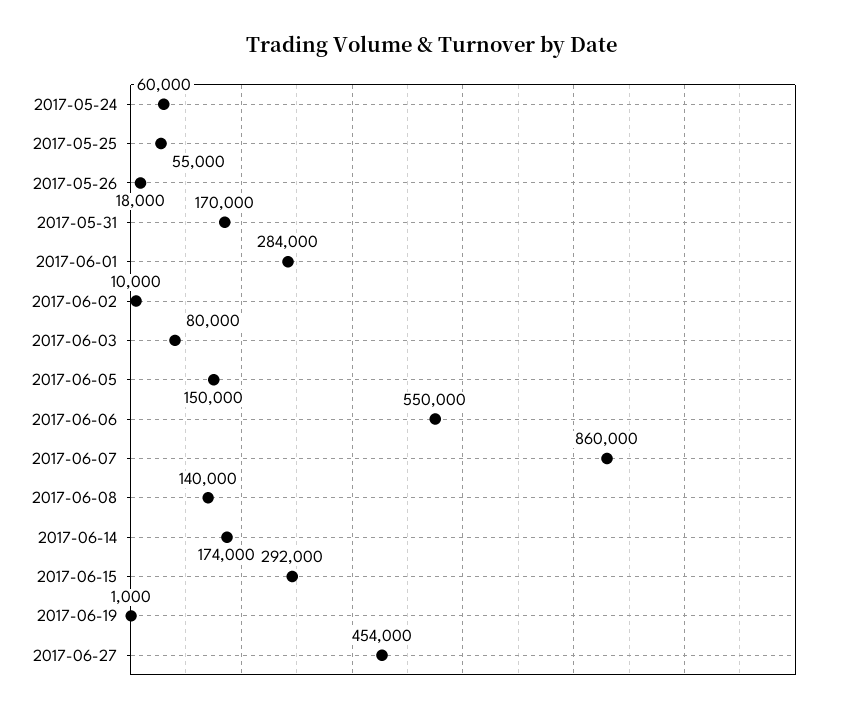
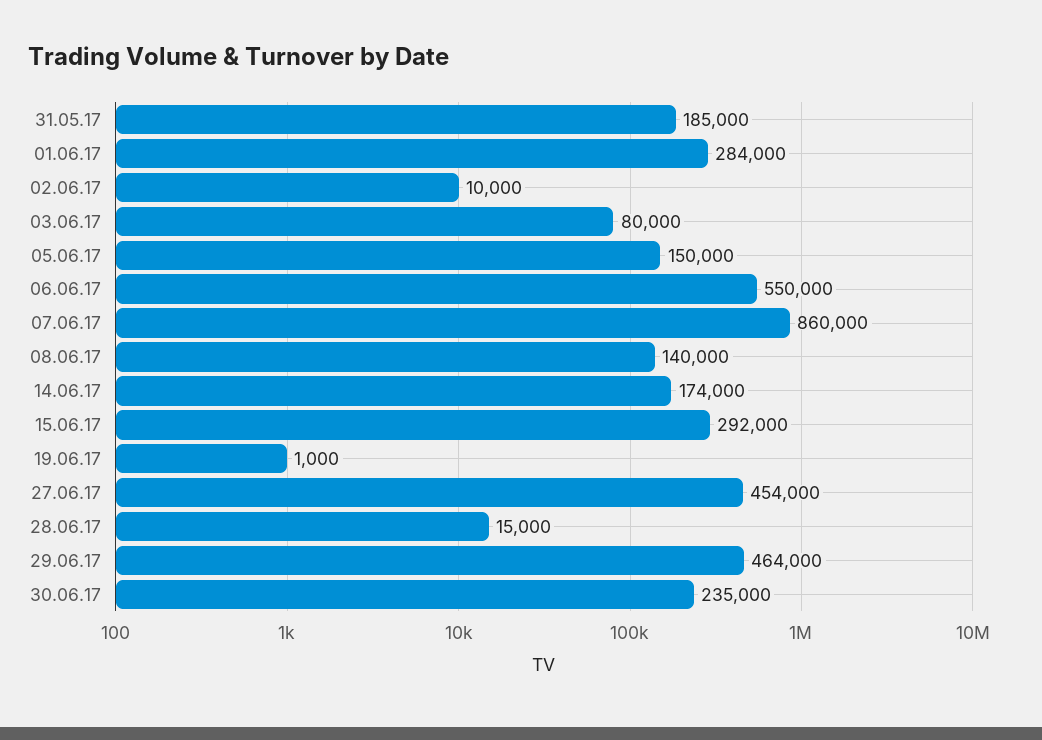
2017-05-24: 60000 -> none
2017-05-25: 55000 -> none
2017-05-26: 18000 -> none
2017-05-31: 170000 -> 185000
28.06.17: none -> 15000
29.06.17: none -> 464000
30.06.17: none -> 235000

